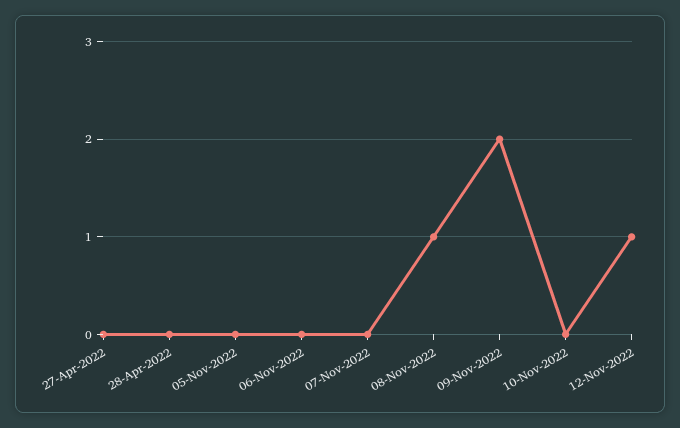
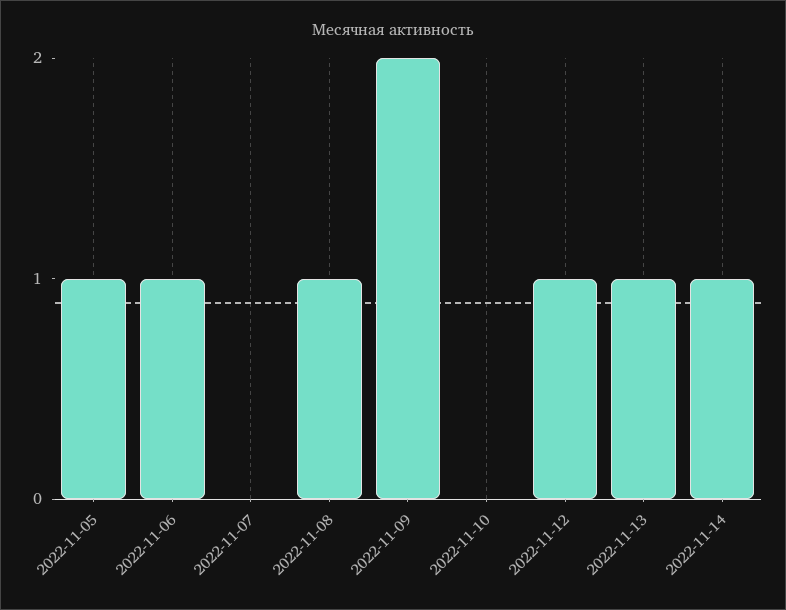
27-Apr-2022: 0 -> none
28-Apr-2022: 0 -> none
05-Nov-2022: 0 -> 1
06-Nov-2022: 0 -> 1
2022-11-13: none -> 1
2022-11-14: none -> 1

